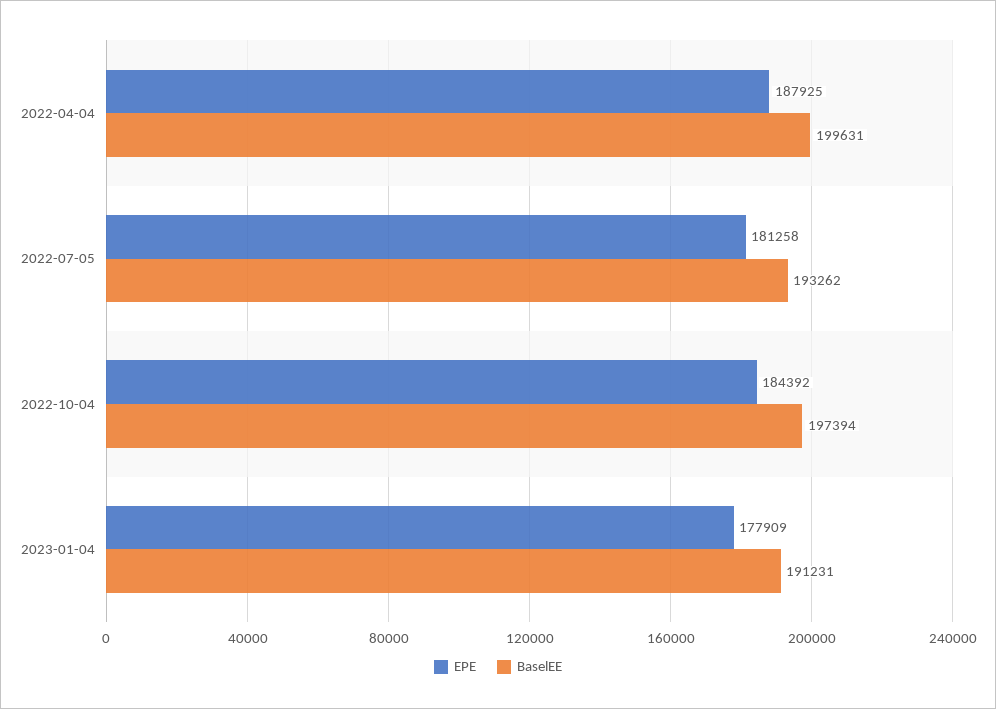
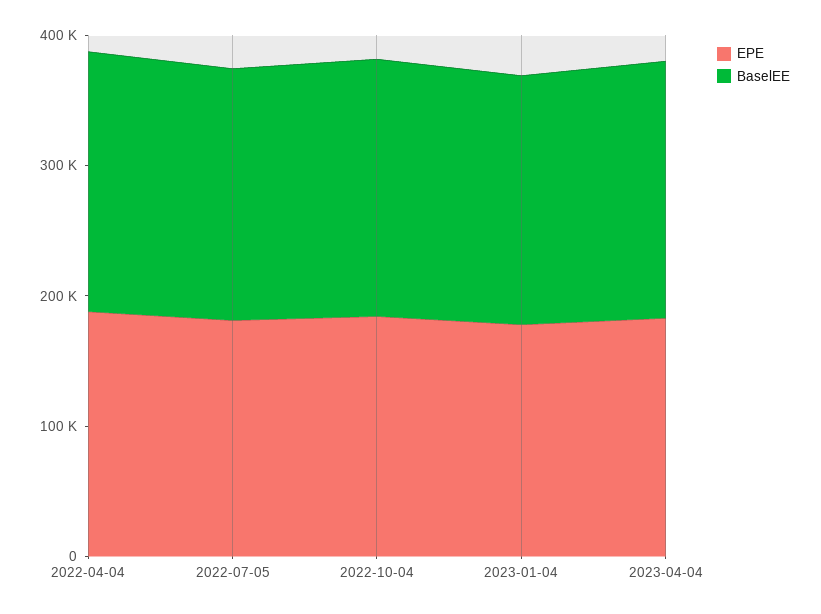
EPE, 2023-04-04: none -> 180000
BaselEE, 2023-04-04: none -> 200000

